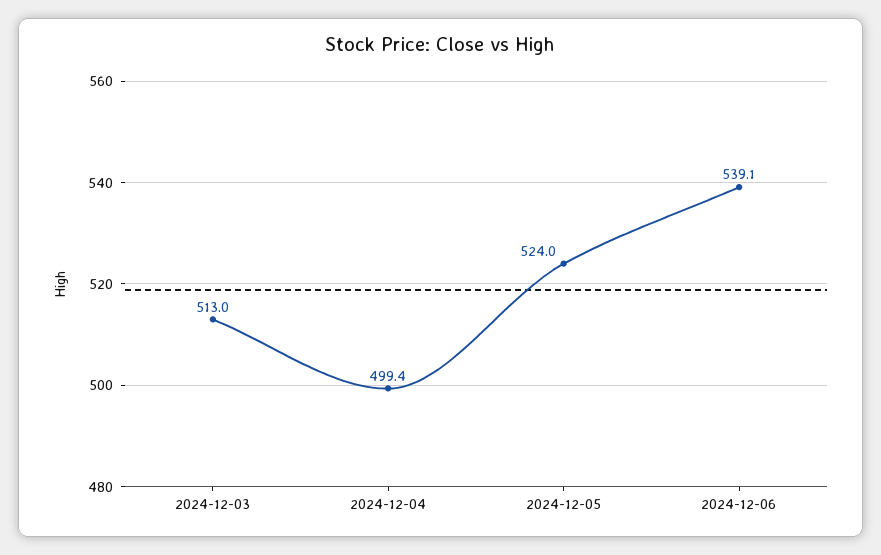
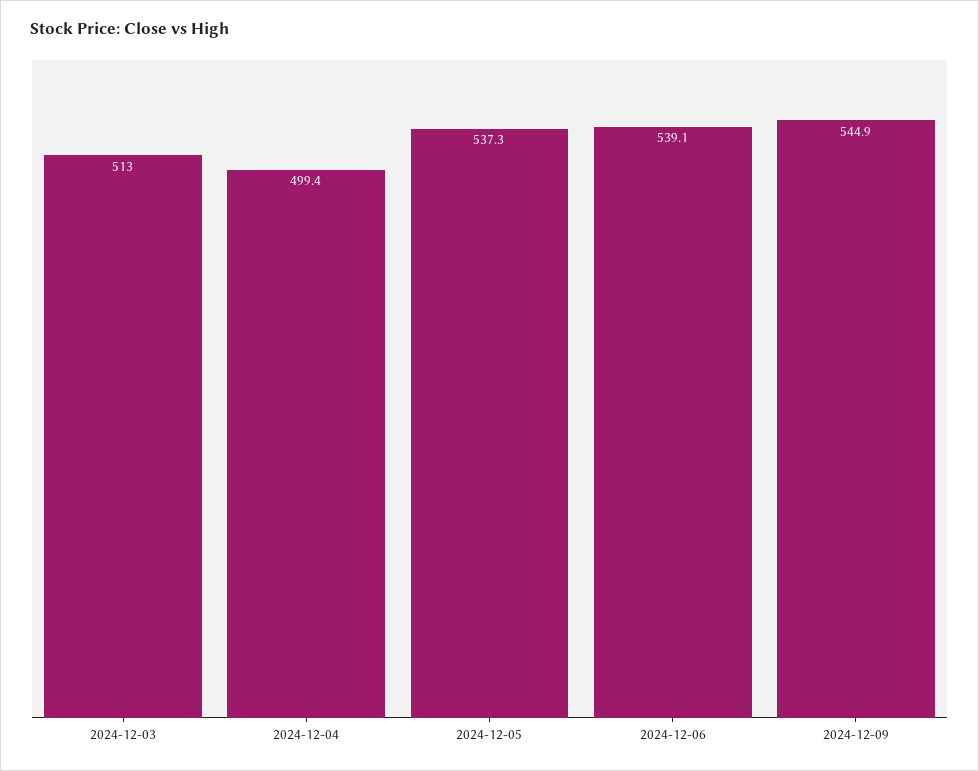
2024-12-05: 524 -> 537.3
2024-12-09: none -> 544.9

